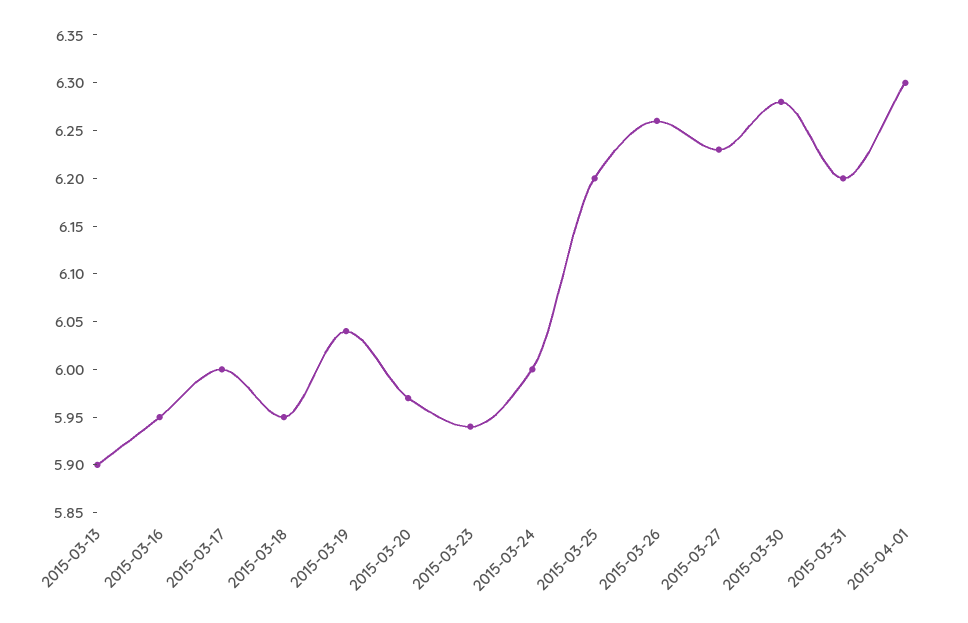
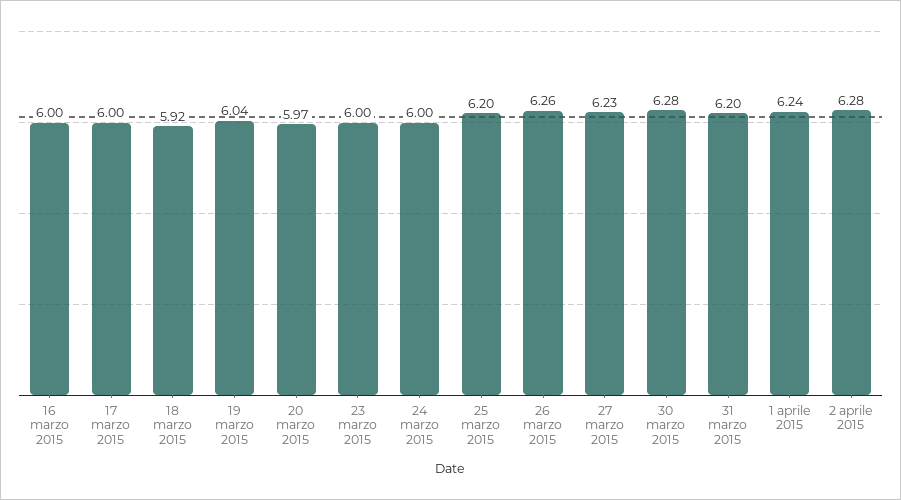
2015-03-13: 5.9 -> none
2015-03-16: 5.95 -> 6
2015-03-18: 5.95 -> 5.92
2015-03-23: 5.94 -> 6
2015-04-01: 6.3 -> 6.24
2 aprile 2015: none -> 6.28

